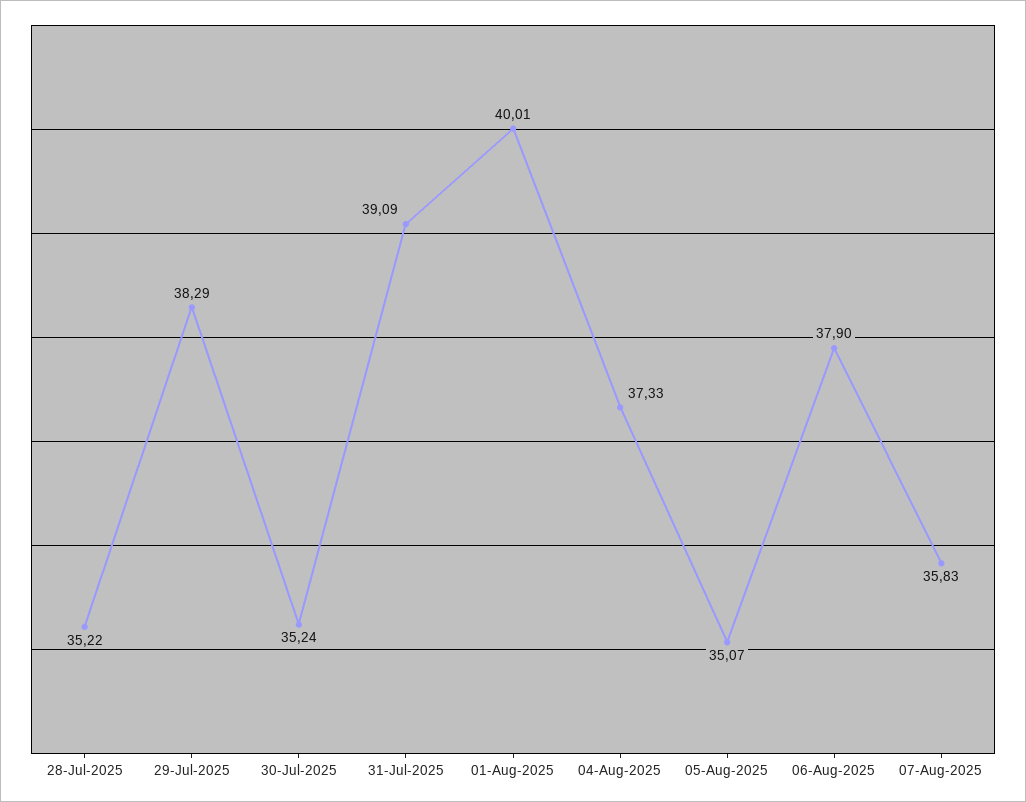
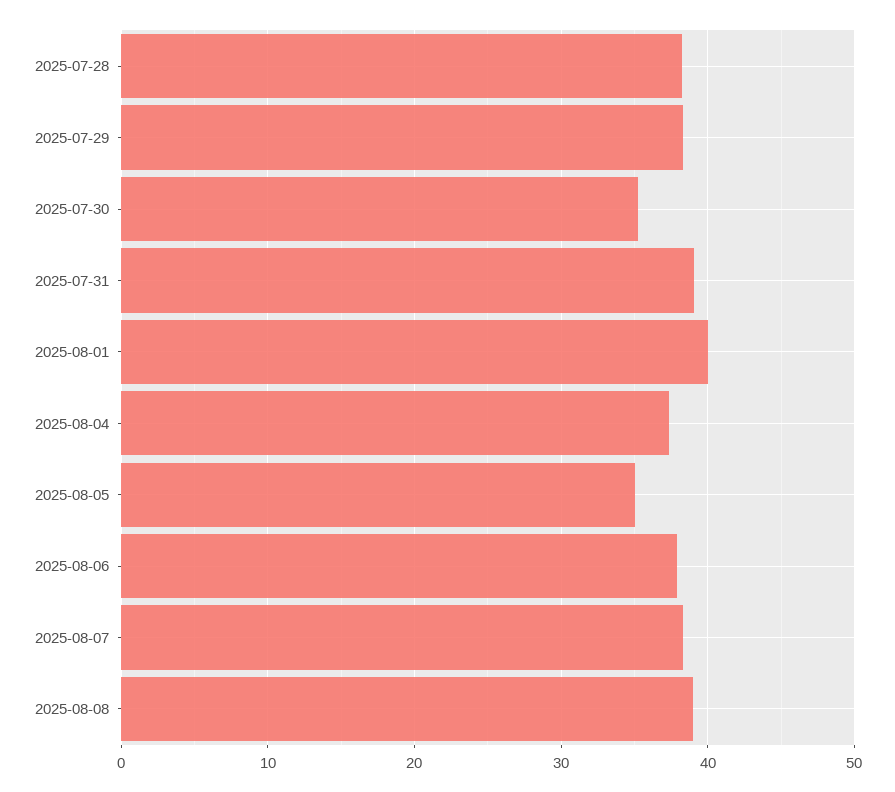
28-Jul-2025: 35.22 -> 38
07-Aug-2025: 35.83 -> 38
2025-08-08: none -> 39

